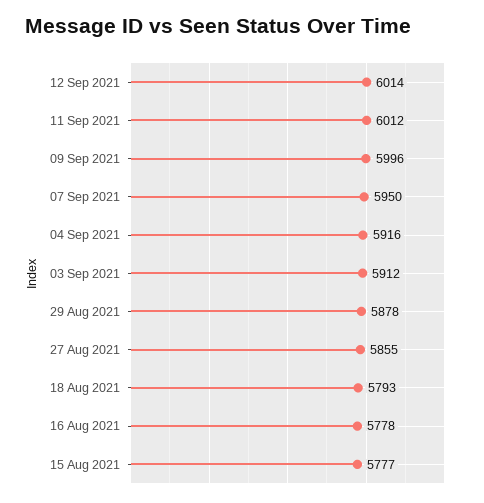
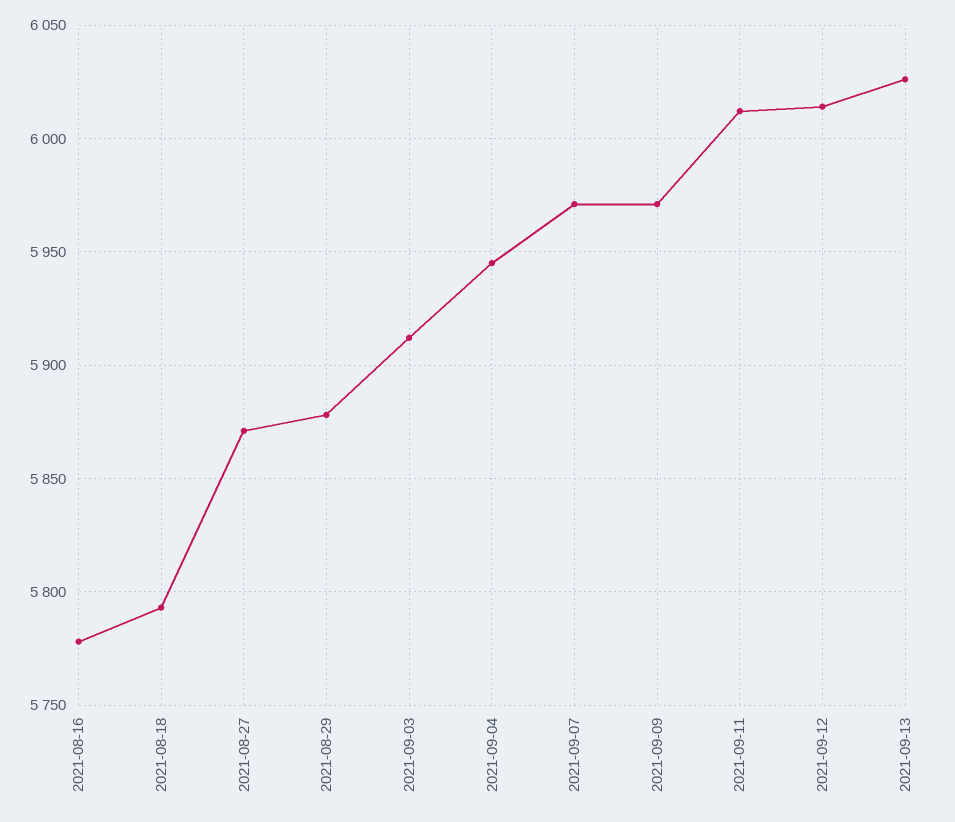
09 Sep 2021: 5996 -> 5970
07 Sep 2021: 5950 -> 5970
04 Sep 2021: 5916 -> 5945
27 Aug 2021: 5855 -> 5870
15 Aug 2021: 5777 -> none
2021-09-13: none -> 6025

